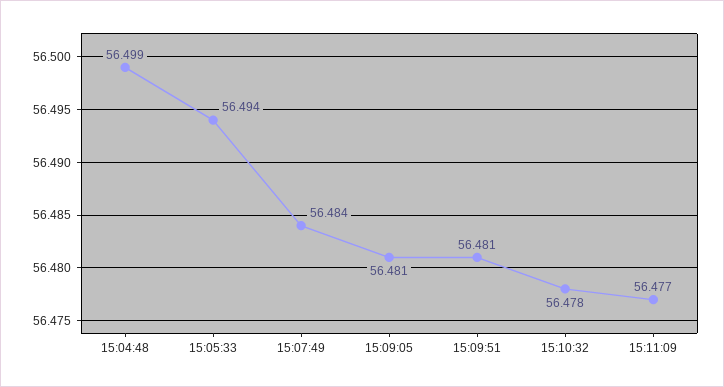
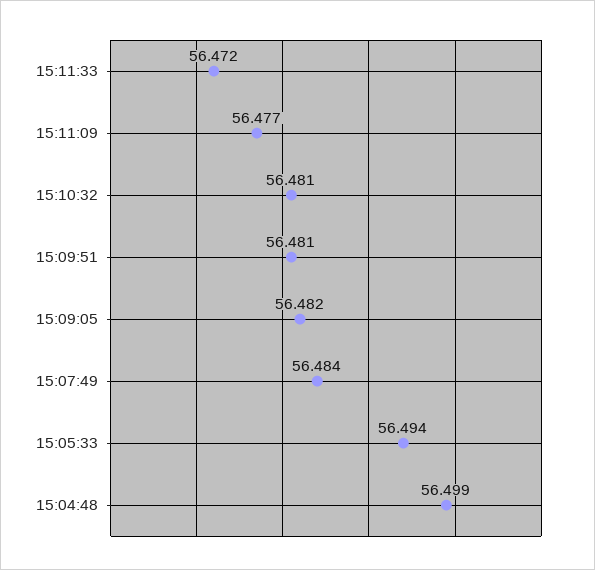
15:09:05: 56.481 -> 56.482
15:10:32: 56.478 -> 56.481
15:11:33: none -> 56.472

